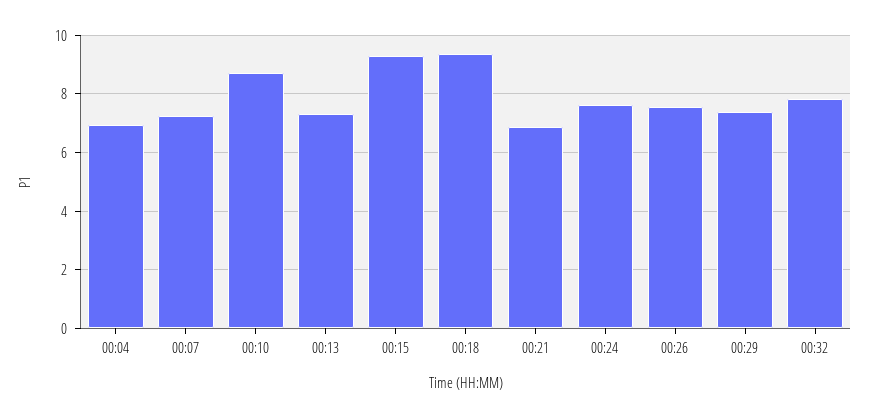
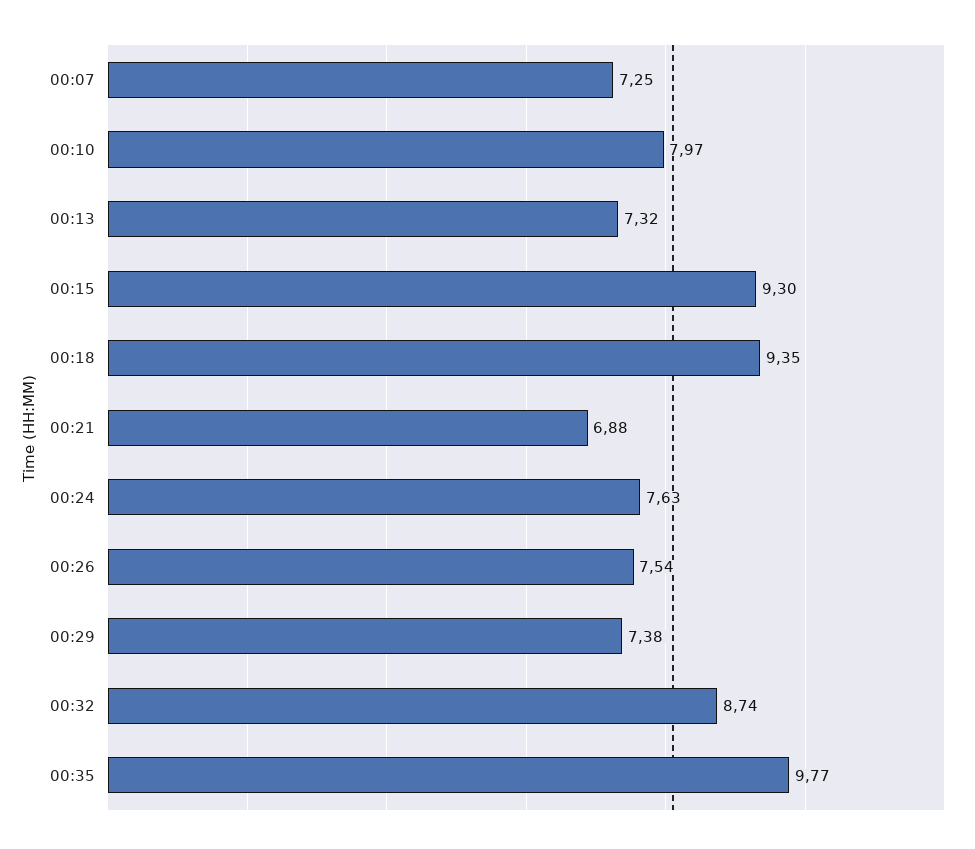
00:04: 7 -> none
00:10: 8.75 -> 7.97
00:32: 7.75 -> 8.74
00:35: none -> 9.77

